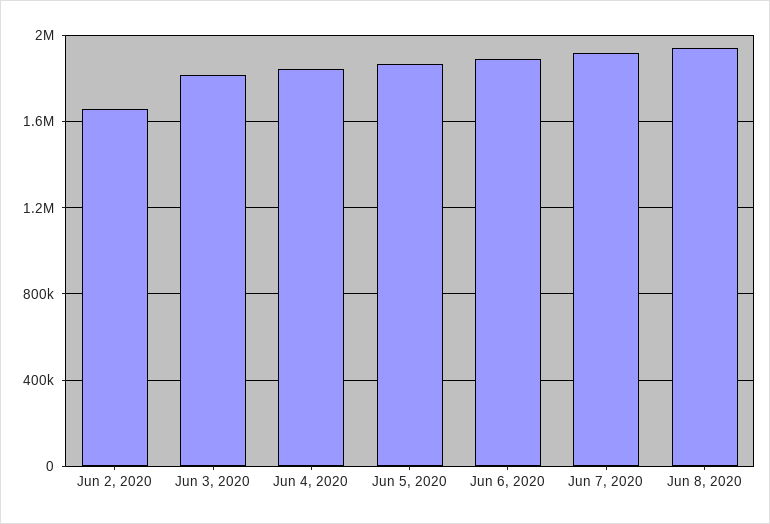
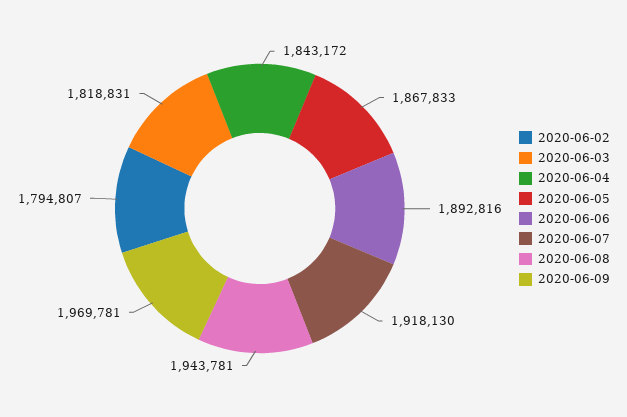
Jun 2, 2020: 1650000 -> 1794807
2020-06-09: none -> 1969781

